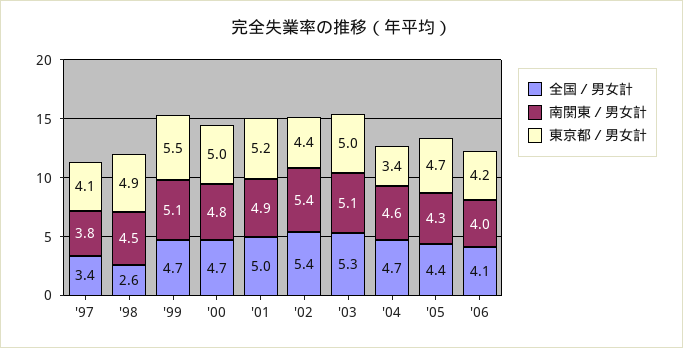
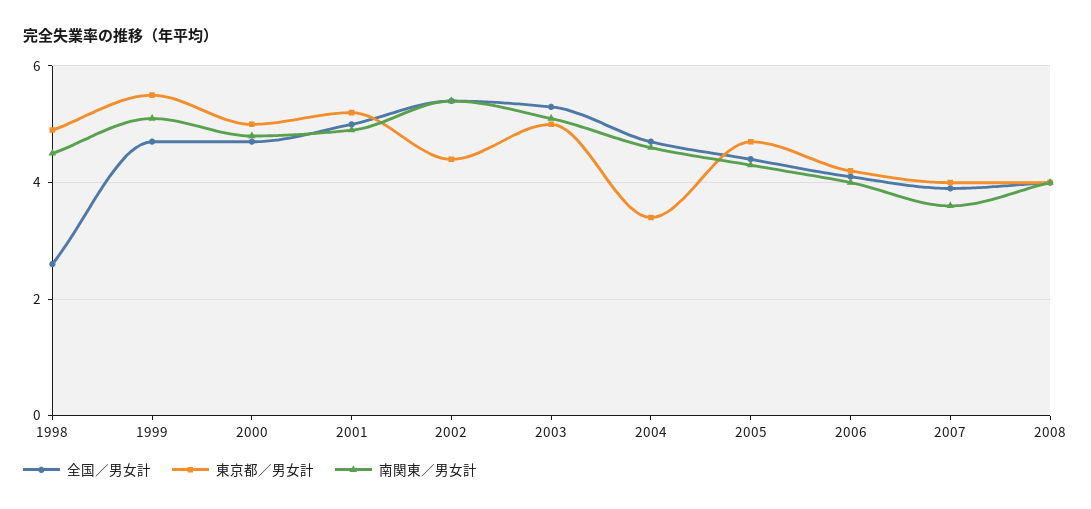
全国／男女計, '97: 3.4 -> none
南関東／男女計, '97: 3.8 -> none
東京都／男女計, '97: 4.1 -> none
全国／男女計, 2007: none -> 4
東京都／男女計, 2007: none -> 4
南関東／男女計, 2007: none -> 3.5
全国／男女計, 2008: none -> 4
東京都／男女計, 2008: none -> 4
南関東／男女計, 2008: none -> 4

